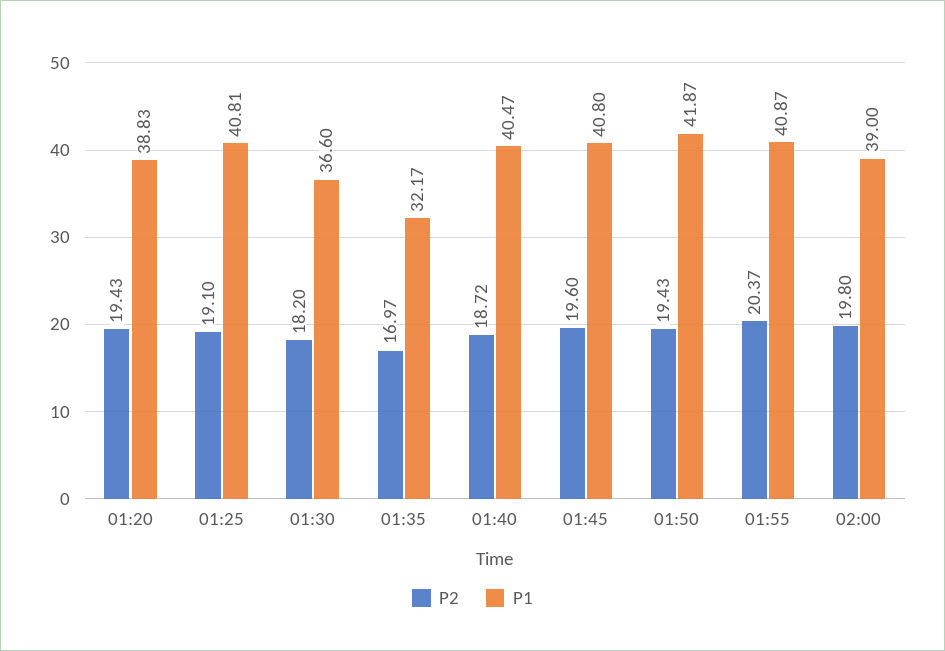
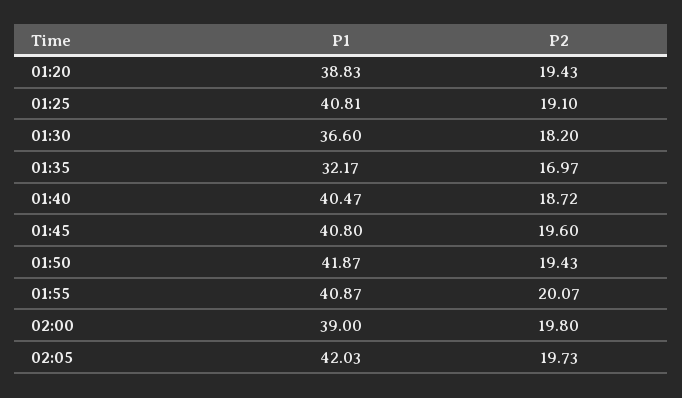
P2, 01:55: 20.37 -> 20.07
P1, 02:05: none -> 42.03
P2, 02:05: none -> 19.73

